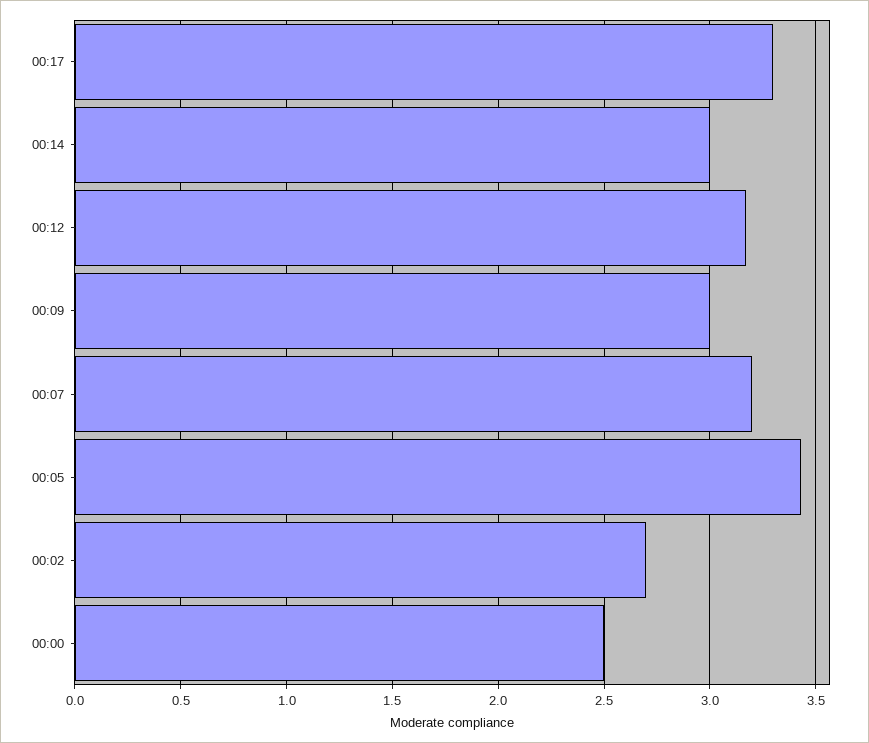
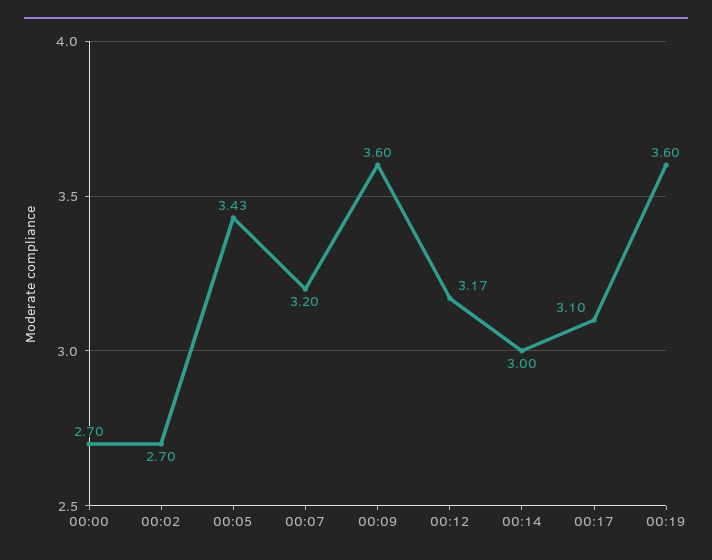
00:17: 3.3 -> 3.1
00:09: 3 -> 3.6
00:00: 2.5 -> 2.7
00:19: none -> 3.6

